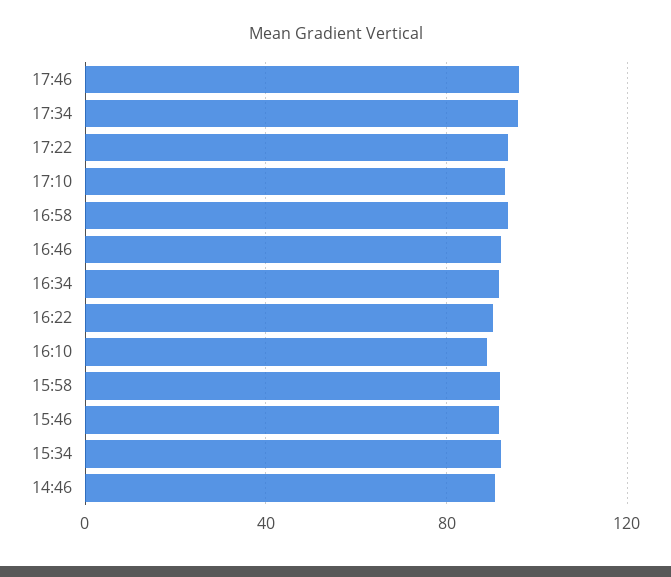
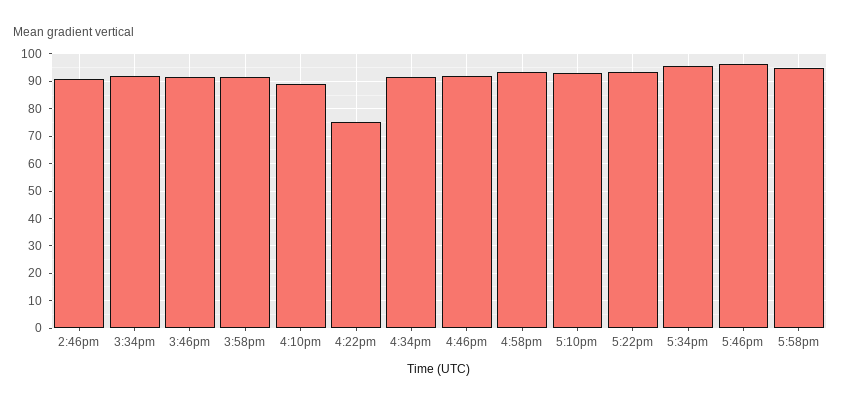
16:22: 90 -> 75
5:58pm: none -> 95

